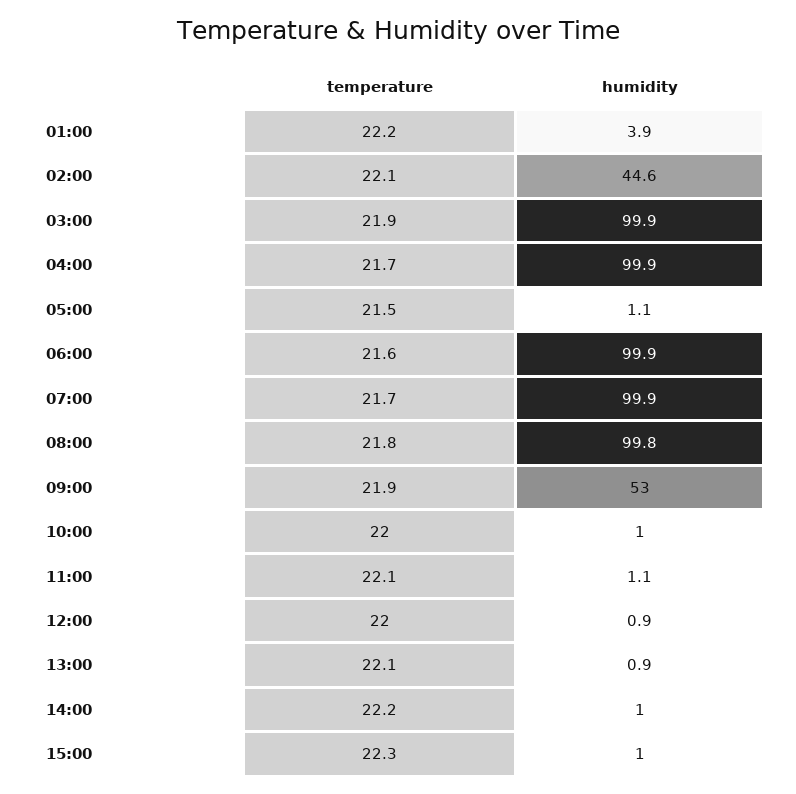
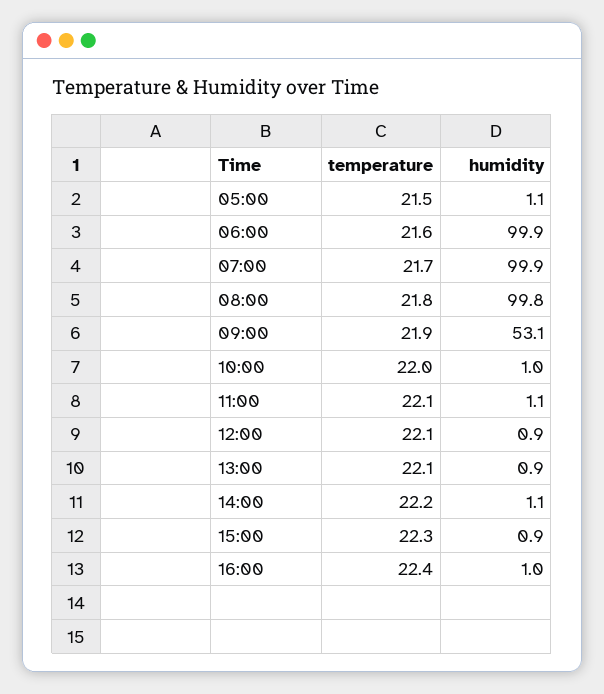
temperature, 01:00: 22.2 -> none
humidity, 01:00: 3.9 -> none
temperature, 02:00: 22.1 -> none
humidity, 02:00: 44.6 -> none
temperature, 03:00: 21.9 -> none
humidity, 03:00: 99.9 -> none
temperature, 04:00: 21.7 -> none
humidity, 04:00: 99.9 -> none
humidity, 09:00: 53 -> 53.1
temperature, 12:00: 22 -> 22.1
humidity, 14:00: 1 -> 1.1
humidity, 15:00: 1 -> 0.9
temperature, 16:00: none -> 22.4
humidity, 16:00: none -> 1

